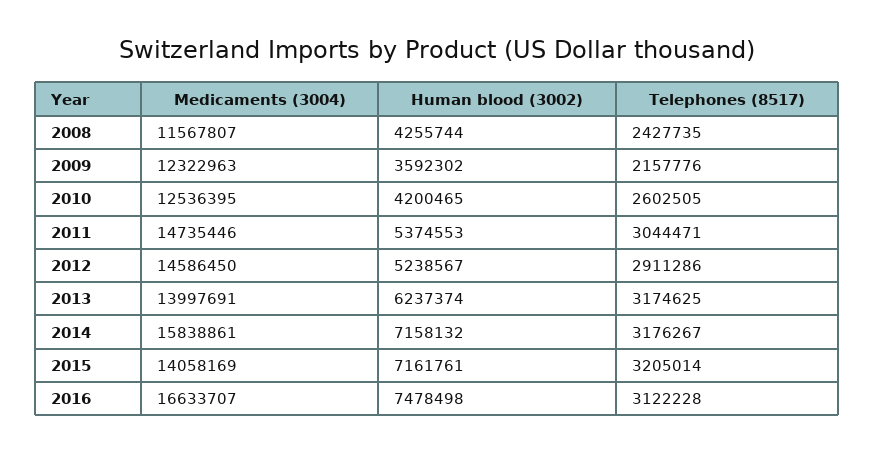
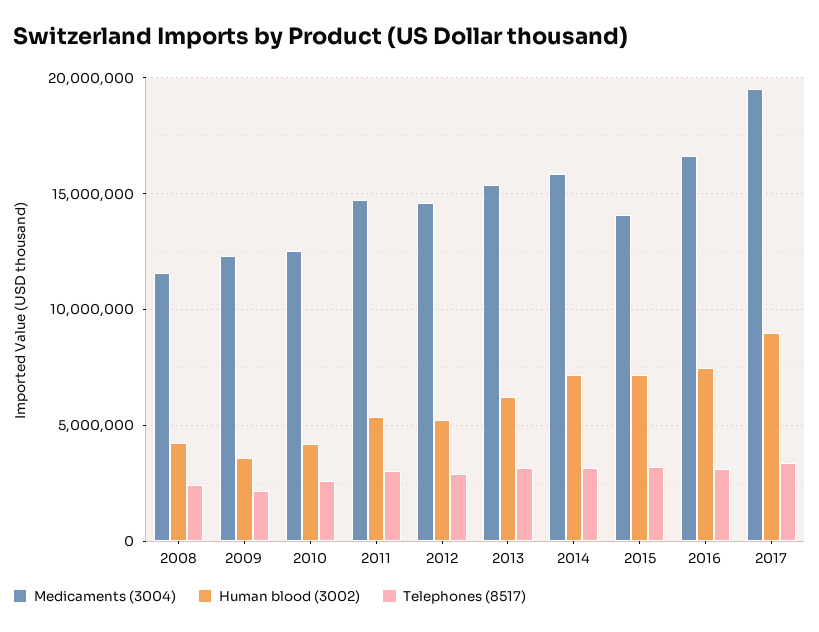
Medicaments (3004), 2013: 13997691 -> 15500000
Medicaments (3004), 2017: none -> 19500000
Human blood (3002), 2017: none -> 9000000
Telephones (8517), 2017: none -> 3500000

